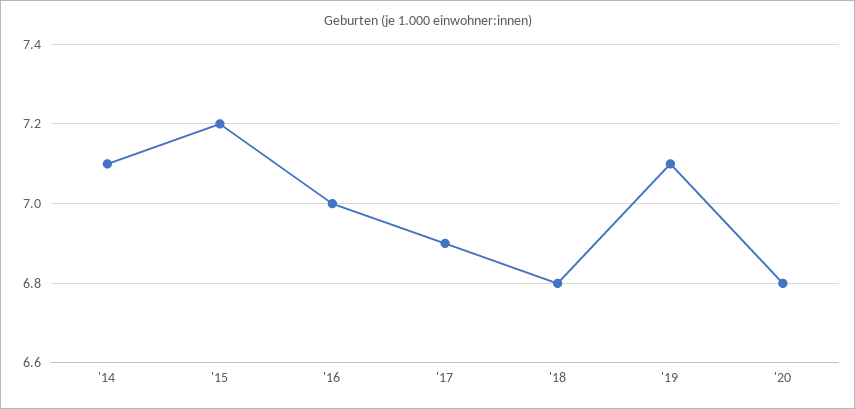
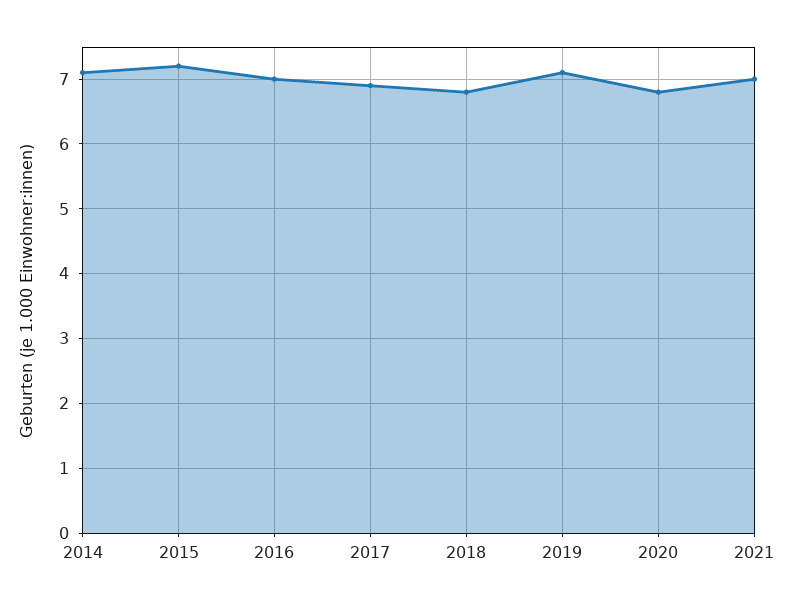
2021: none -> 7

